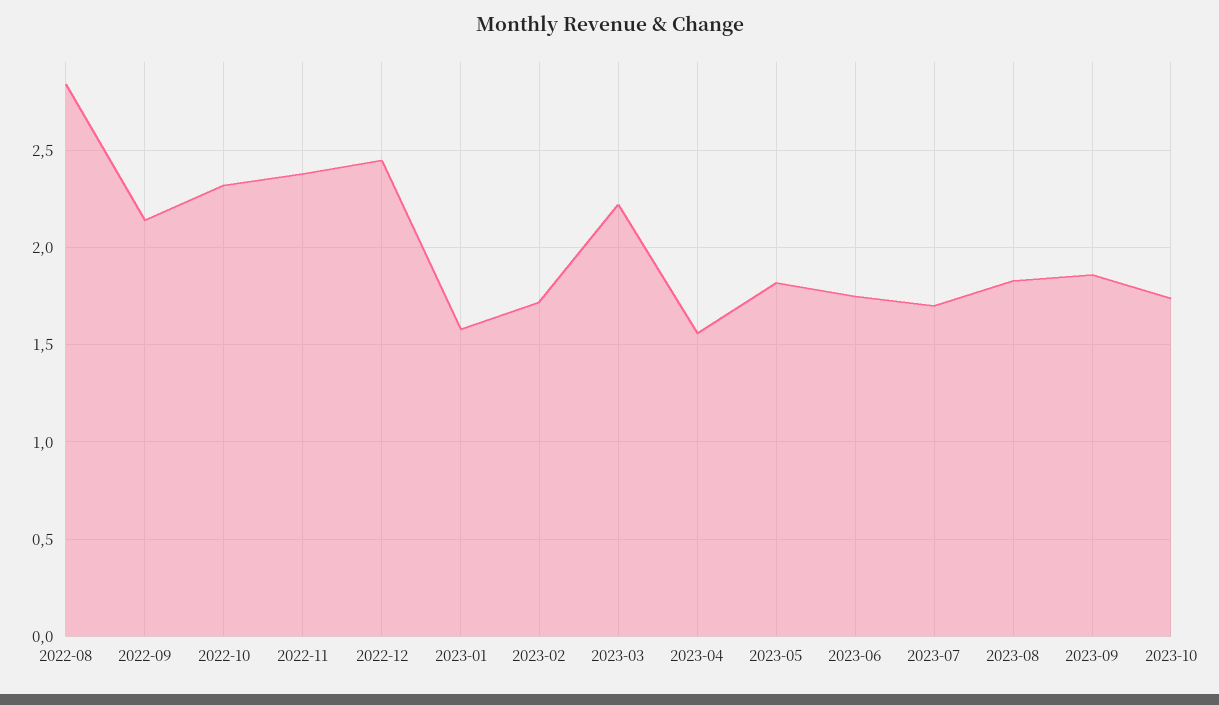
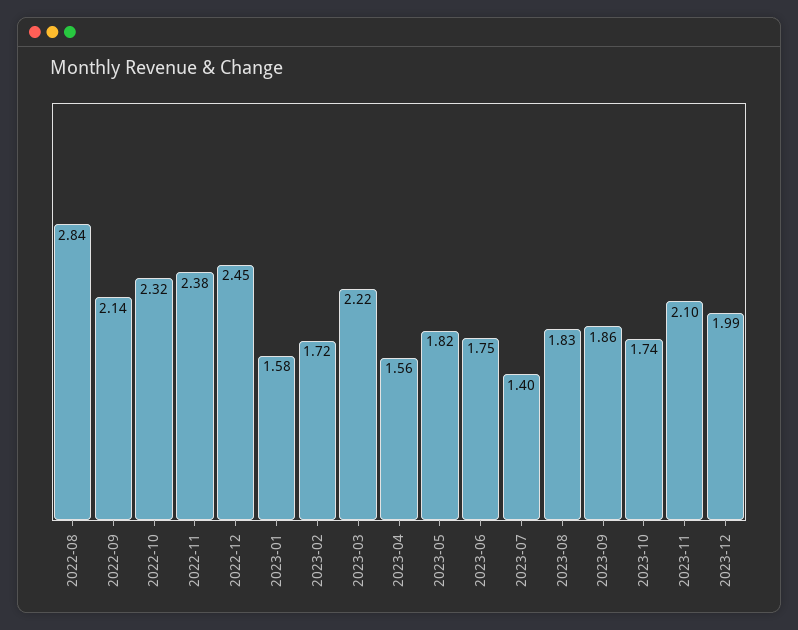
2023-07: 1.7 -> 1.4
2023-11: none -> 2.1
2023-12: none -> 1.99

